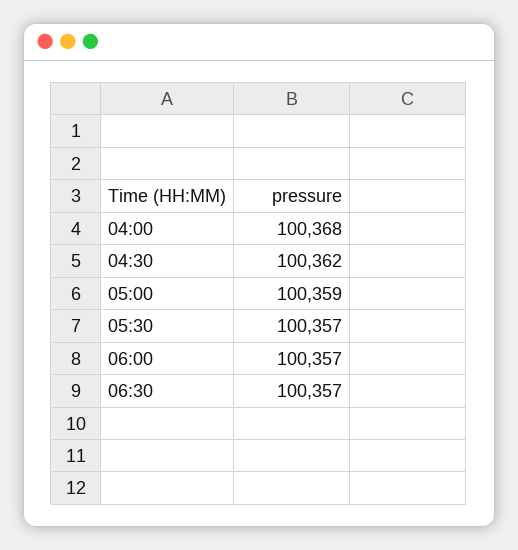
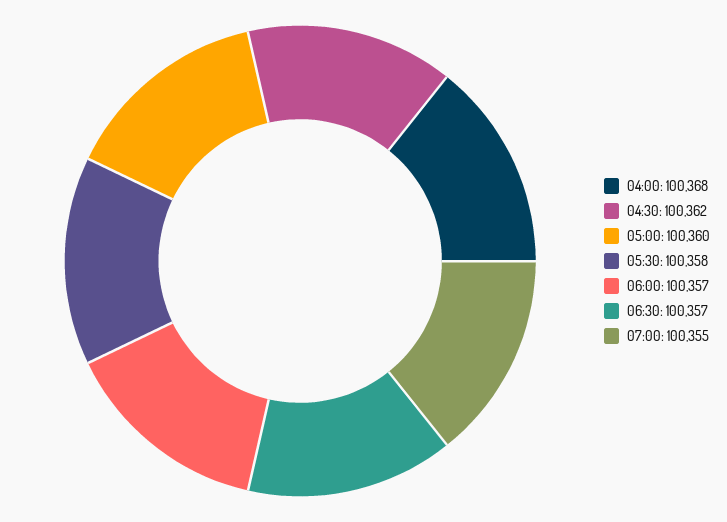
05:00: 100359 -> 100360
05:30: 100357 -> 100358
07:00: none -> 100355

